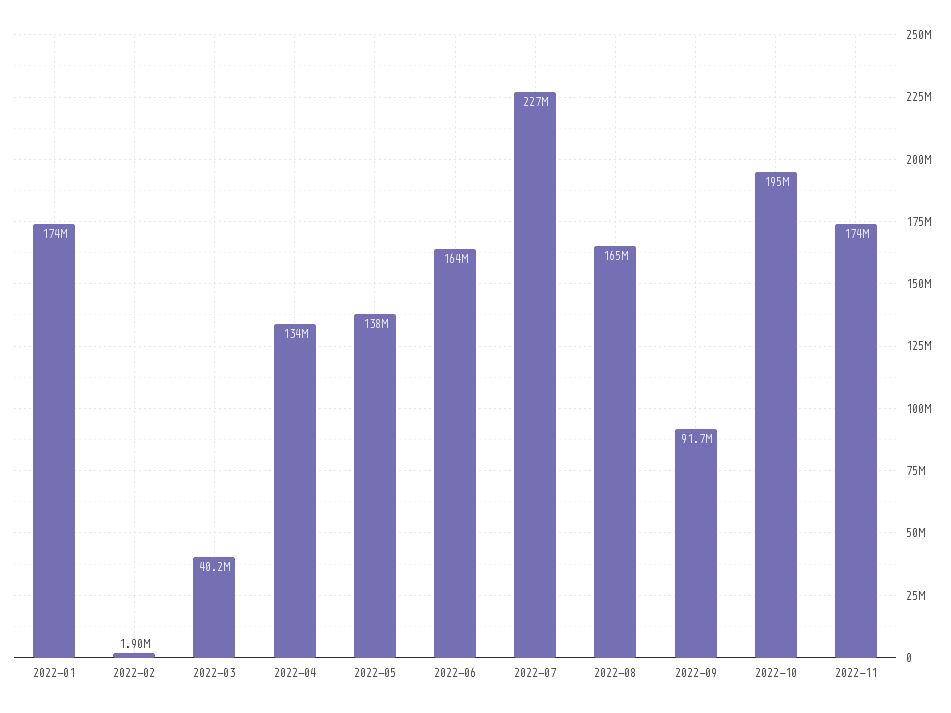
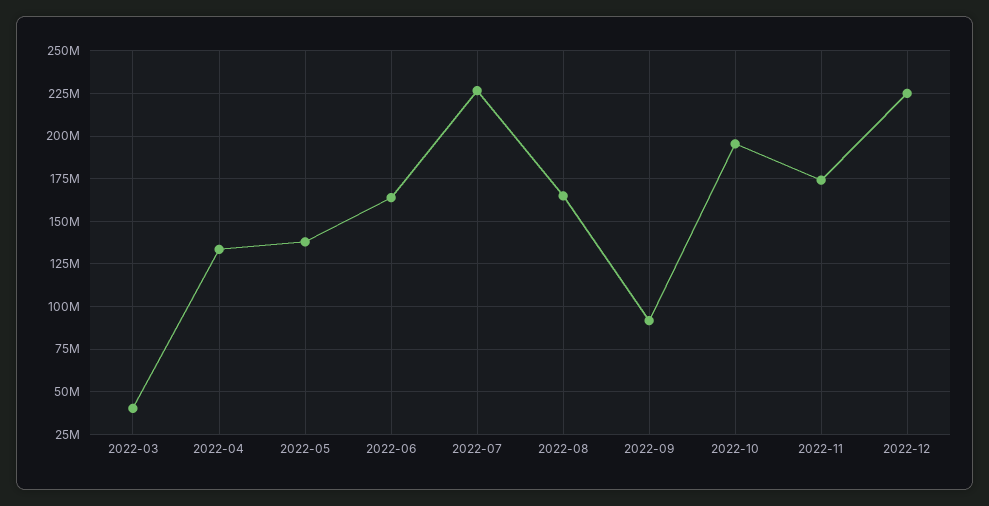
2022-01: 174000000 -> none
2022-02: 1900000 -> none
2022-12: none -> 225000000

